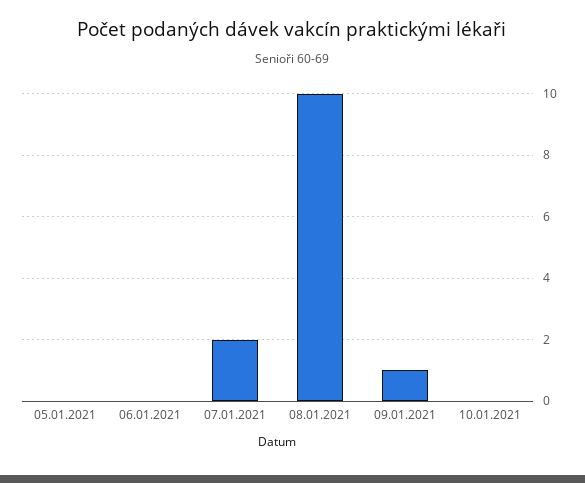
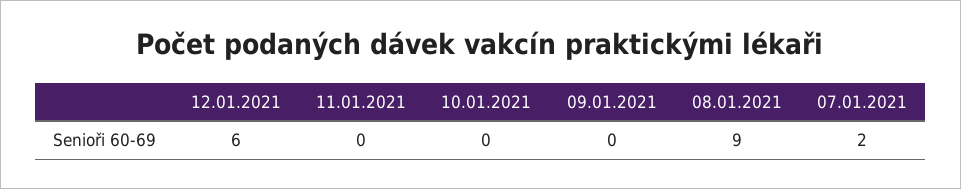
05.01.2021: 0 -> none
06.01.2021: 0 -> none
08.01.2021: 10 -> 9
09.01.2021: 1 -> 0
12.01.2021: none -> 6
11.01.2021: none -> 0

